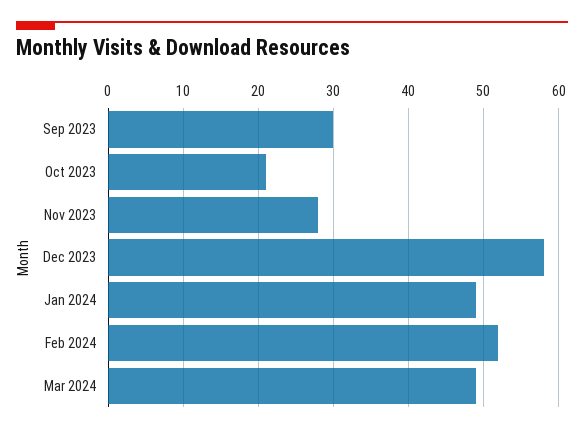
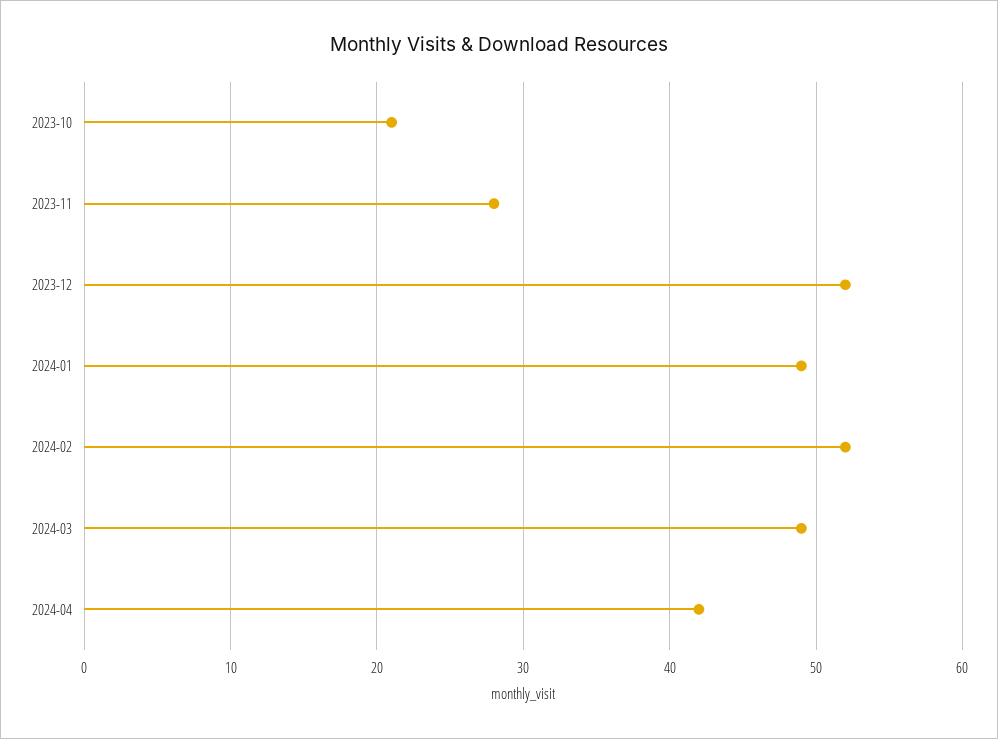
Sep 2023: 30 -> none
Dec 2023: 58 -> 52
2024-04: none -> 42

